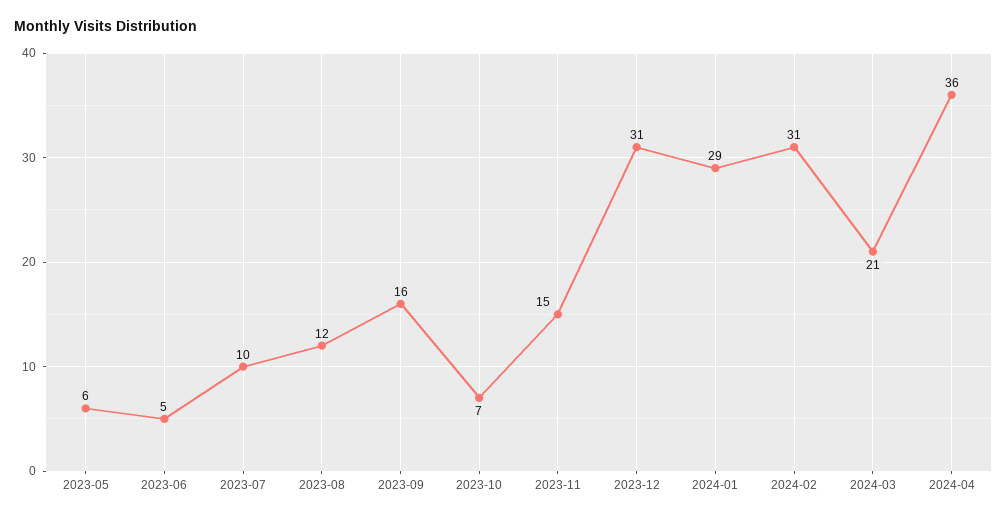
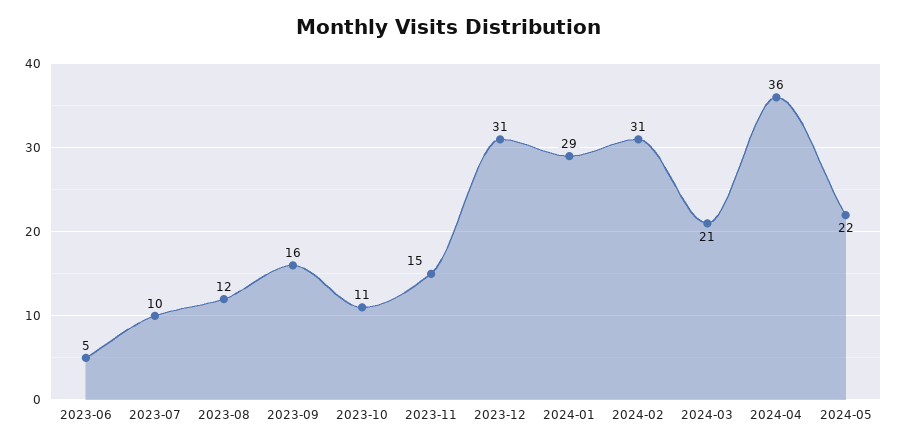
2023-05: 6 -> none
2023-10: 7 -> 11
2024-05: none -> 22

